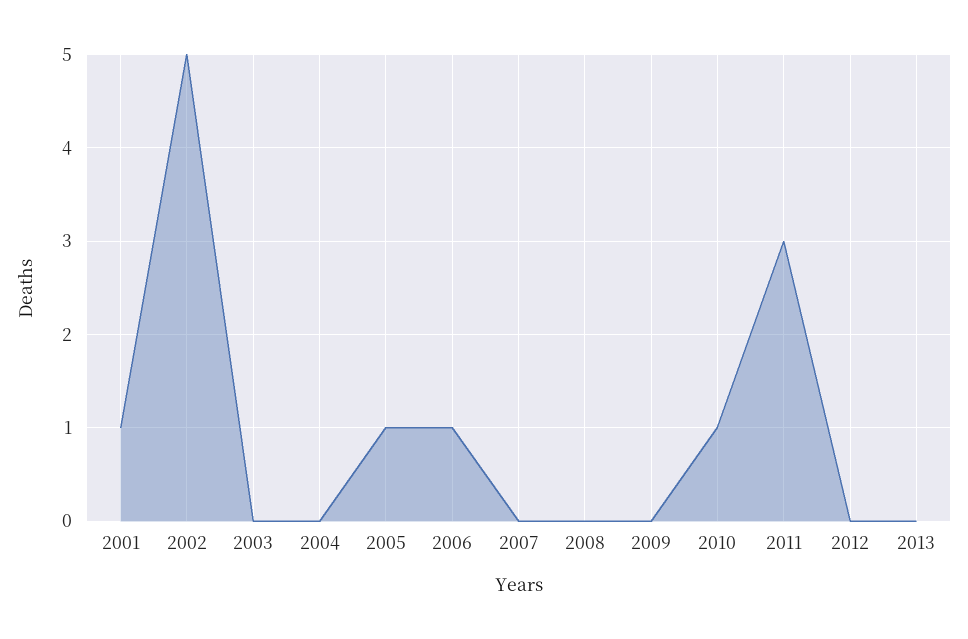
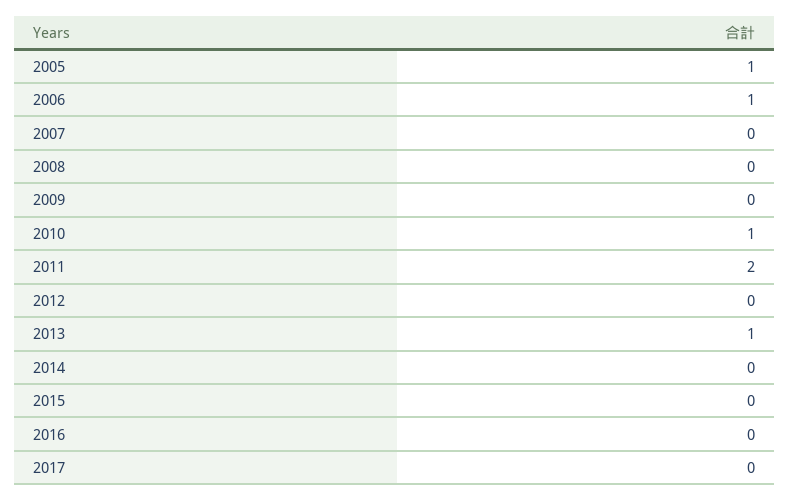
2001: 1 -> none
2002: 5 -> none
2003: 0 -> none
2004: 0 -> none
2011: 3 -> 2
2013: 0 -> 1
2014: none -> 0
2015: none -> 0
2016: none -> 0
2017: none -> 0

